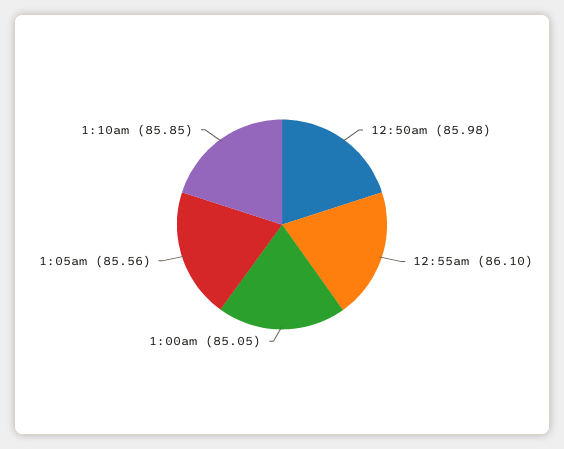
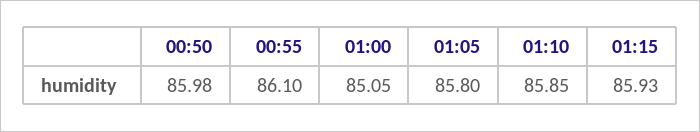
1:05am: 85.56 -> 85.8
01:15: none -> 85.93

